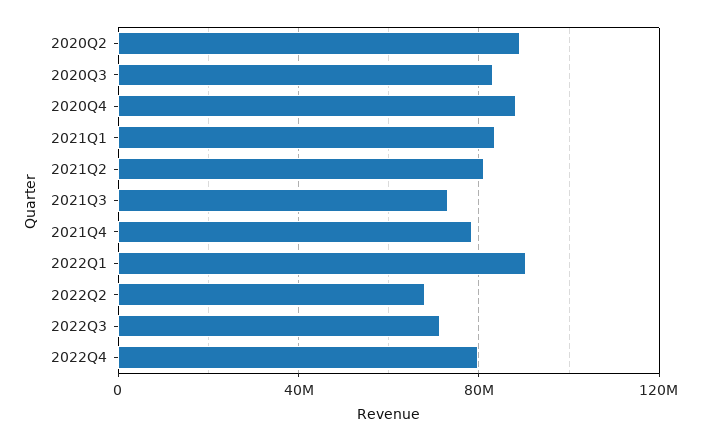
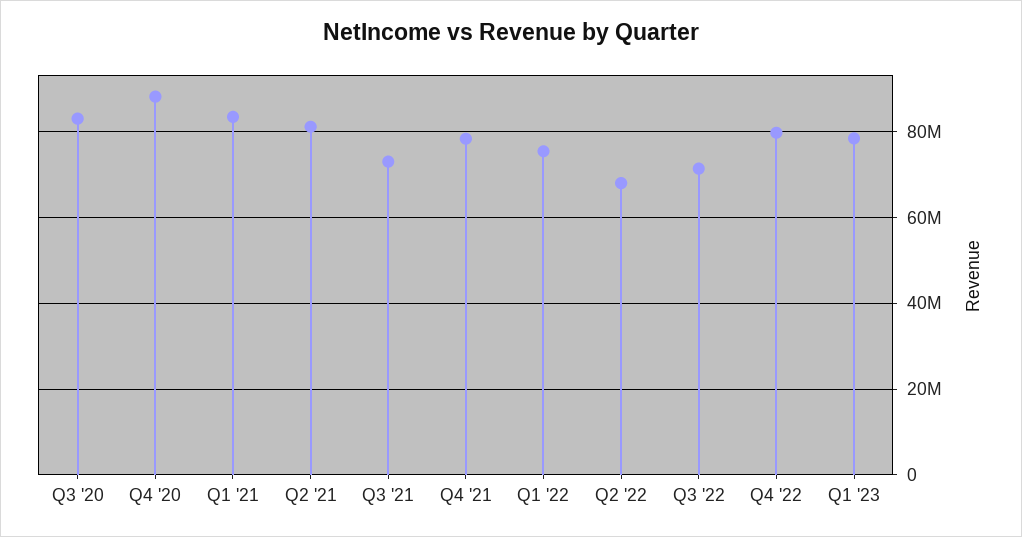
2020Q2: 90000000 -> none
2022Q1: 90000000 -> 76000000
Q1 '23: none -> 78000000

